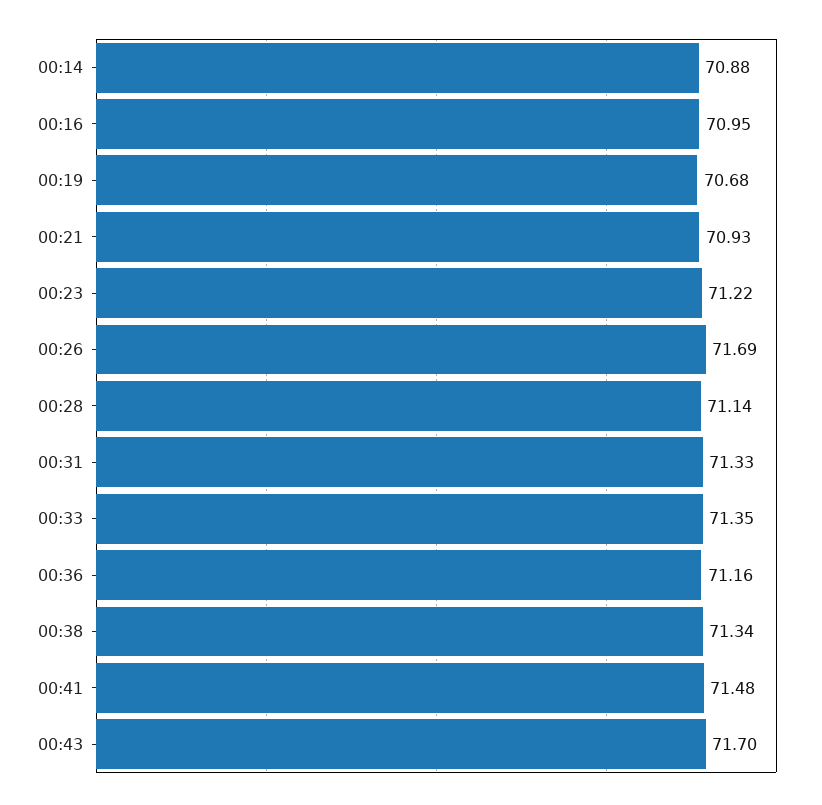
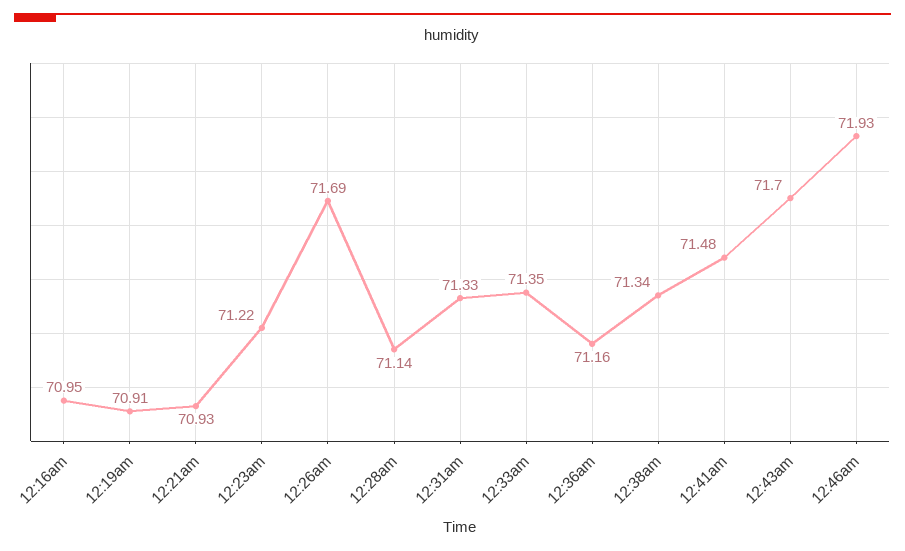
00:14: 70.88 -> none
00:19: 70.68 -> 70.91
12:46am: none -> 71.93

